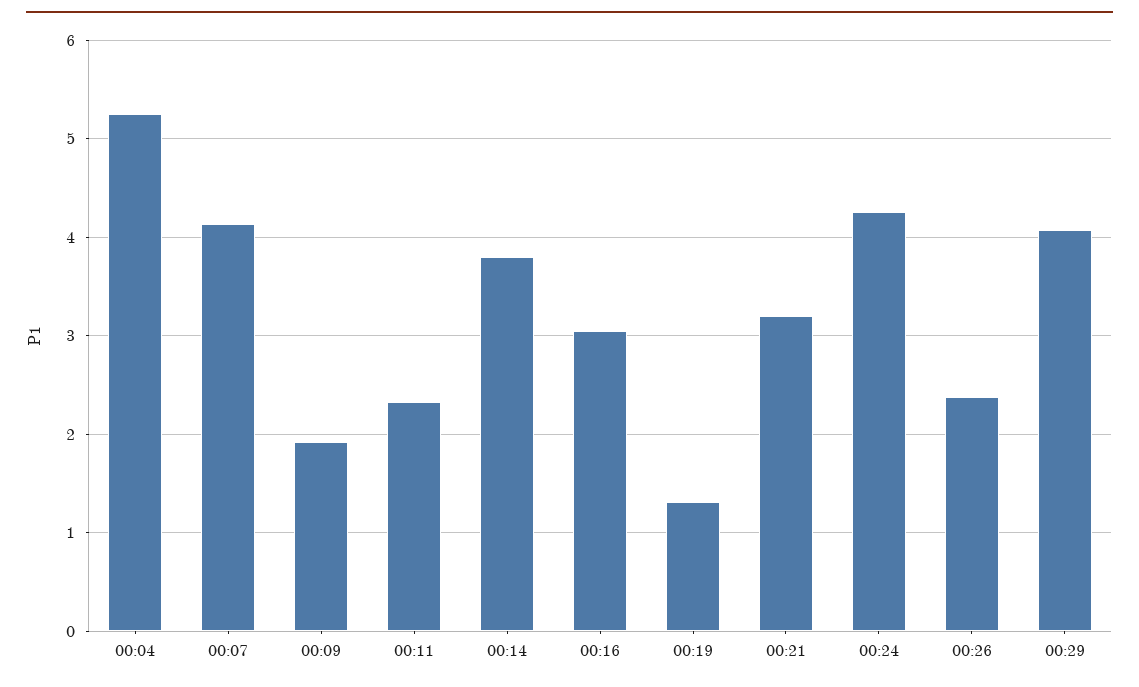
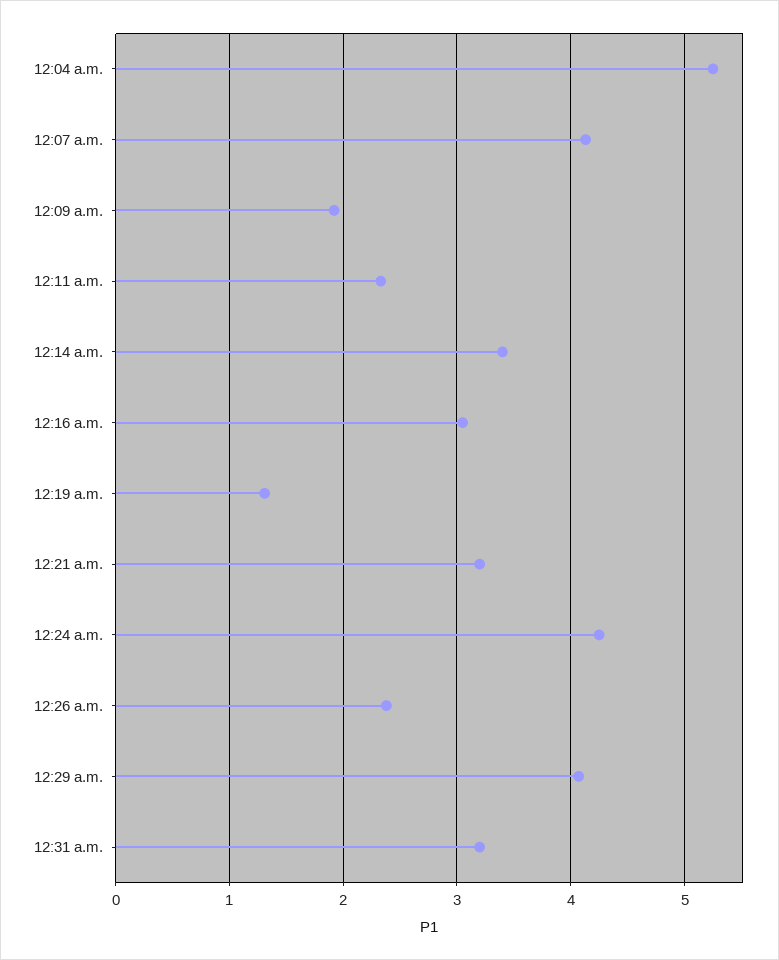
00:14: 3.8 -> 3.4
12:31 a.m.: none -> 3.2

